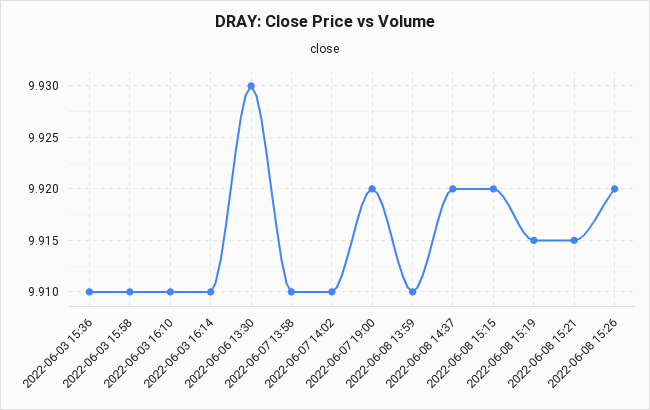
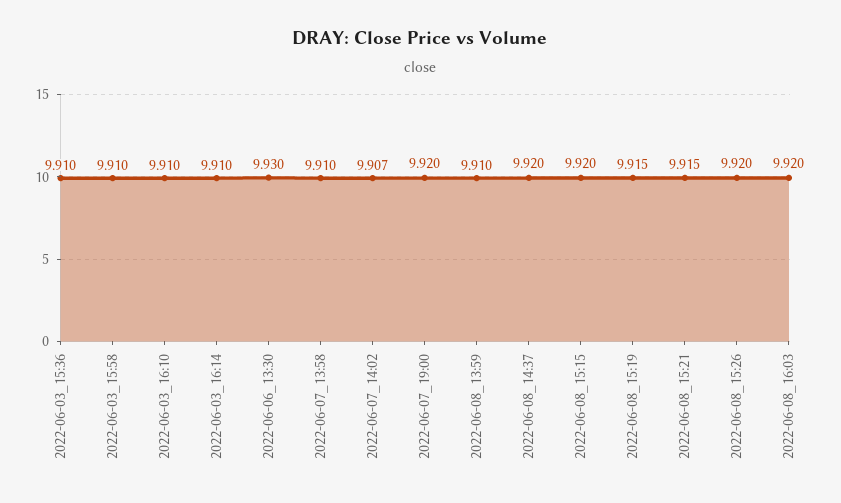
2022-06-07 14:02: 9.91 -> 9.907
2022-06-08_16:03: none -> 9.92

